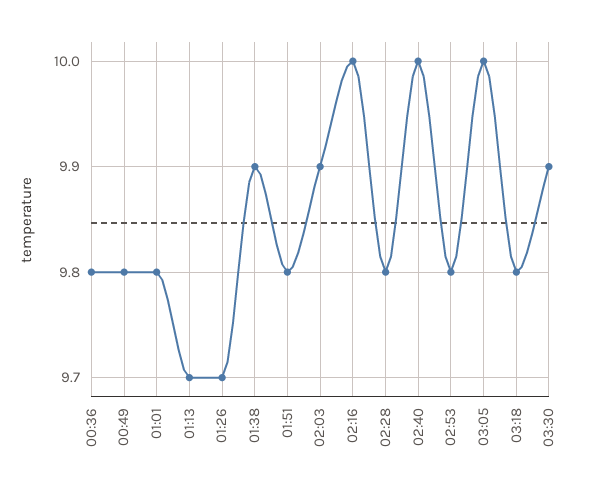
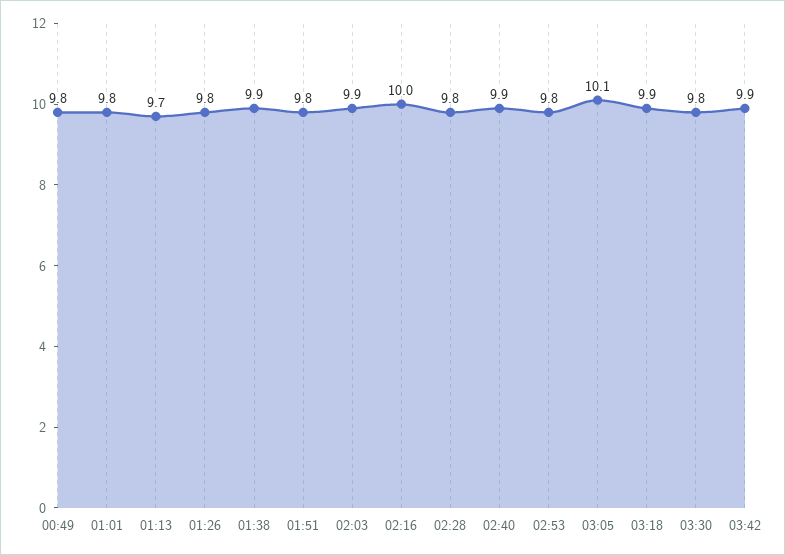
00:36: 9.8 -> none
01:26: 9.7 -> 9.8
02:40: 10 -> 9.9
03:05: 10 -> 10.1
03:18: 9.8 -> 9.9
03:30: 9.9 -> 9.8
03:42: none -> 9.9

